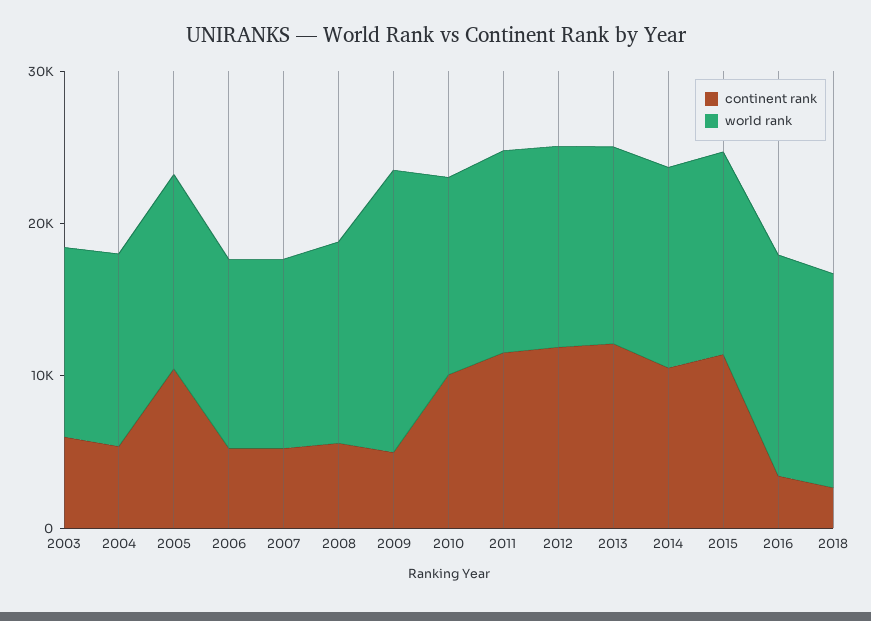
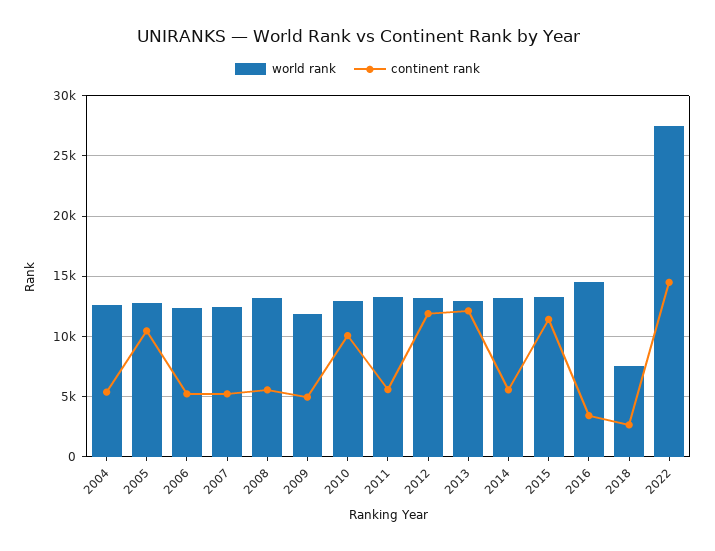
continent rank, 2003: 6000 -> none
world rank, 2003: 12000 -> none
world rank, 2009: 18000 -> 12000
continent rank, 2011: 12000 -> 5500
continent rank, 2014: 10000 -> 5500
world rank, 2018: 14000 -> 7500
world rank, 2022: none -> 27500
continent rank, 2022: none -> 14500

